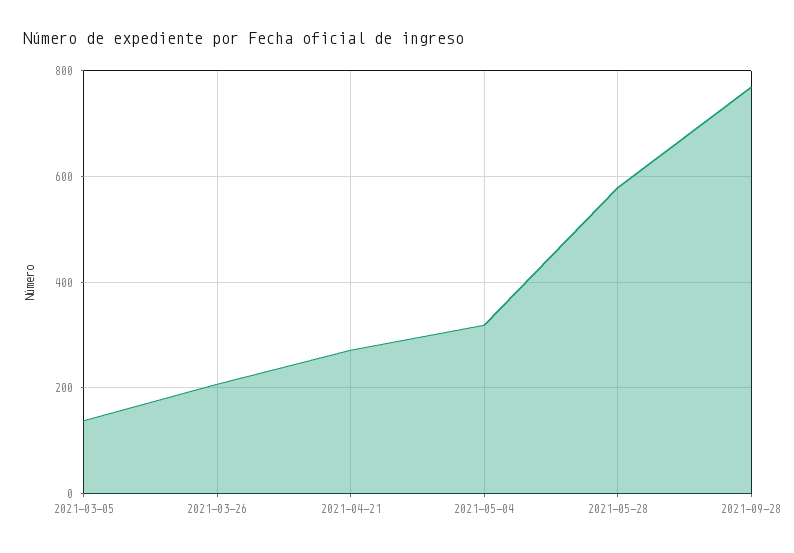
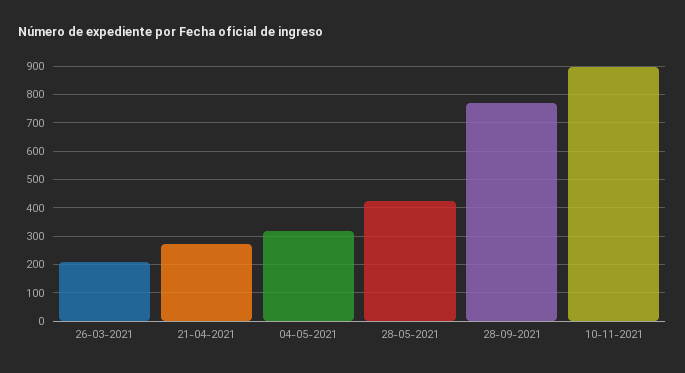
2021-03-05: 140 -> none
2021-05-28: 580 -> 425
10-11-2021: none -> 900

